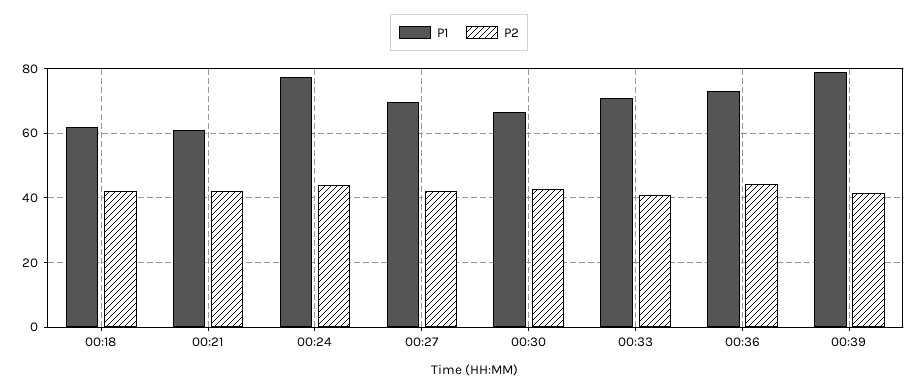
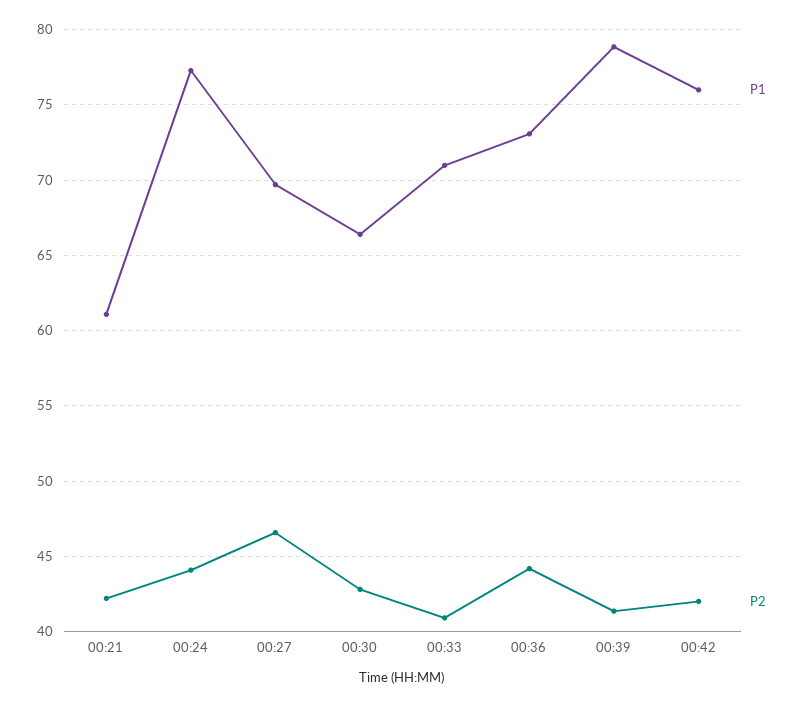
P1, 00:18: 62 -> none
P2, 00:18: 42 -> none
P2, 00:27: 42 -> 46.5
P1, 00:42: none -> 76
P2, 00:42: none -> 42

